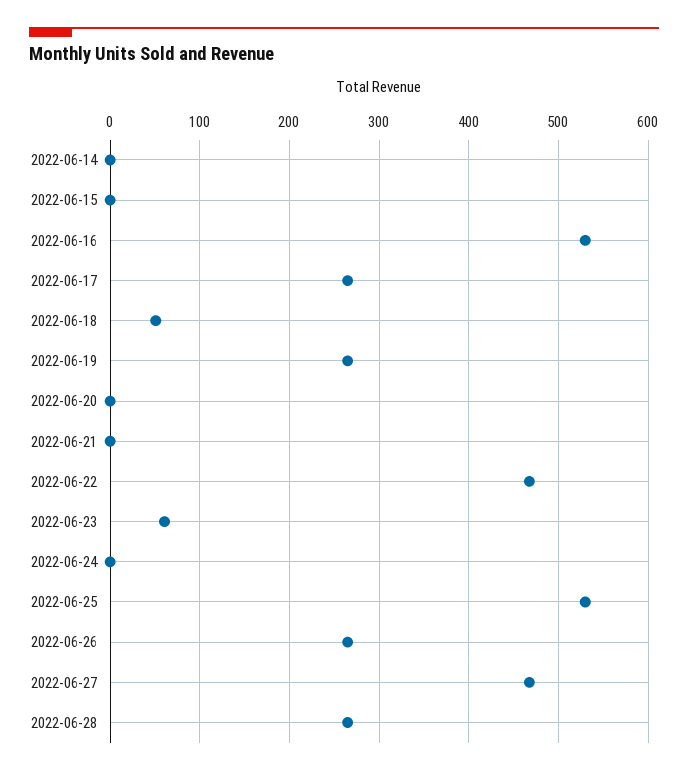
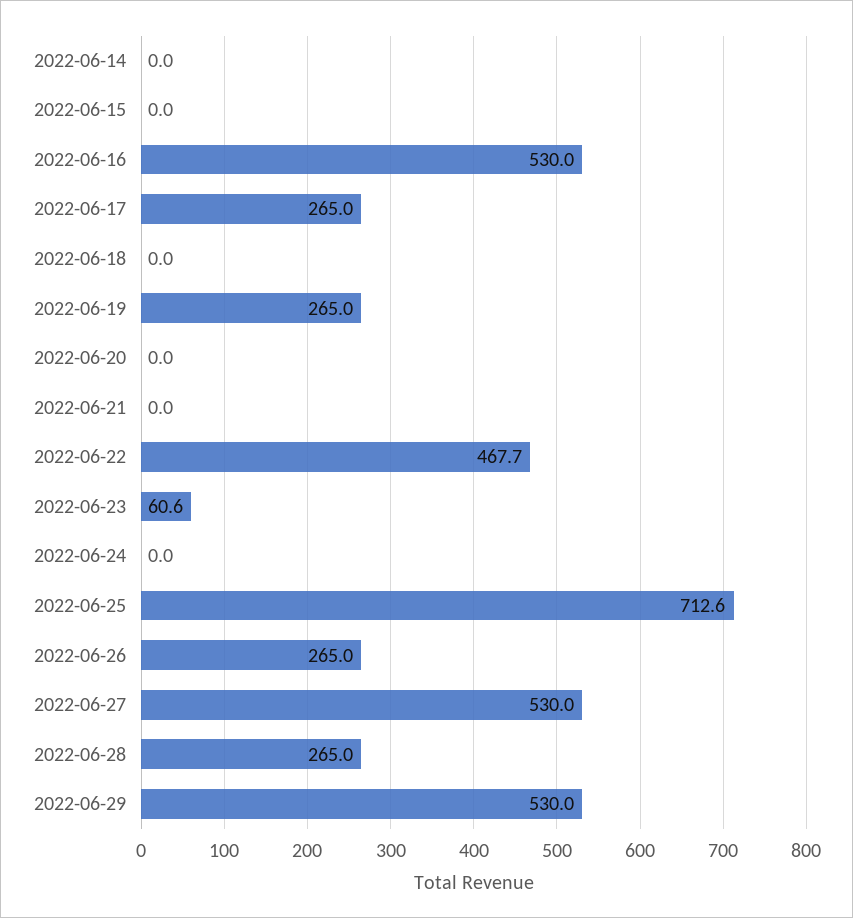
2022-06-18: 50 -> 0
2022-06-25: 530 -> 712.6
2022-06-27: 470 -> 530
2022-06-29: none -> 530

